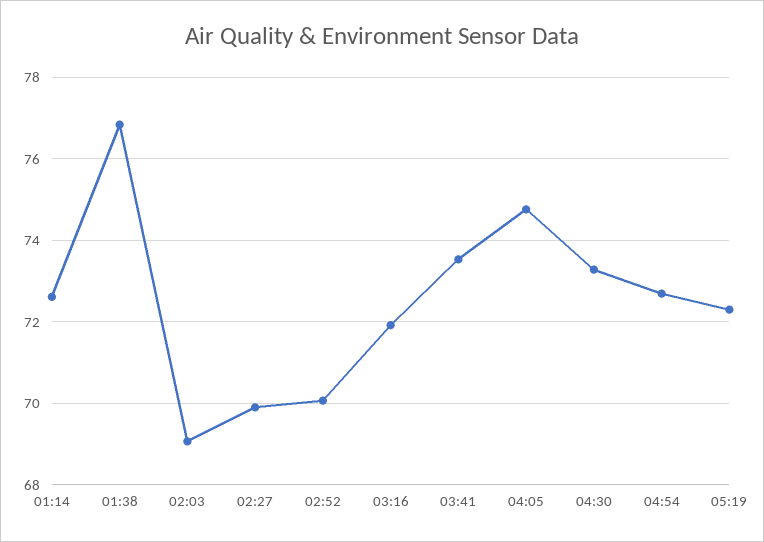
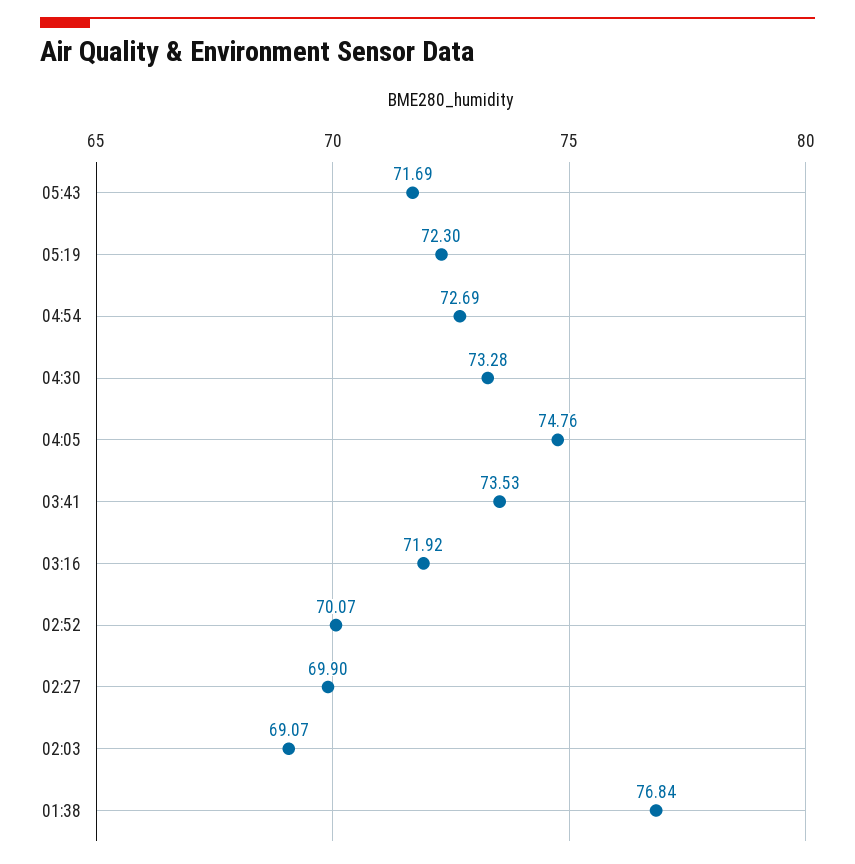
01:14: 72.6 -> none
05:43: none -> 71.69

